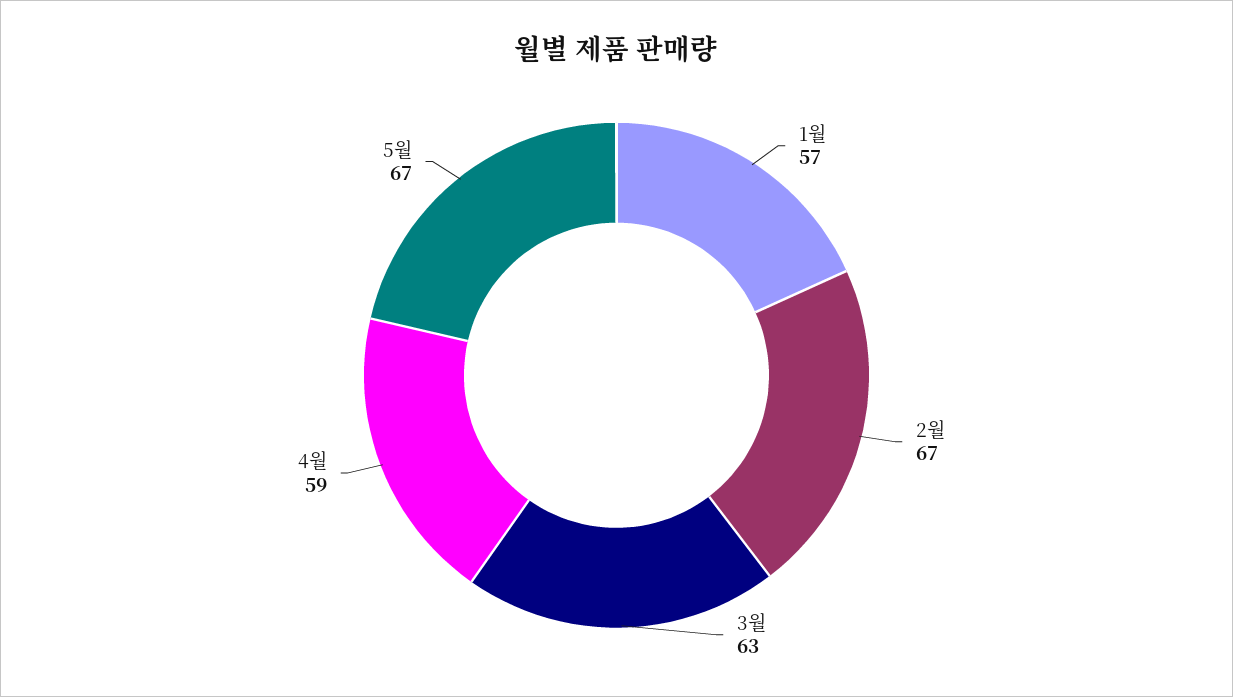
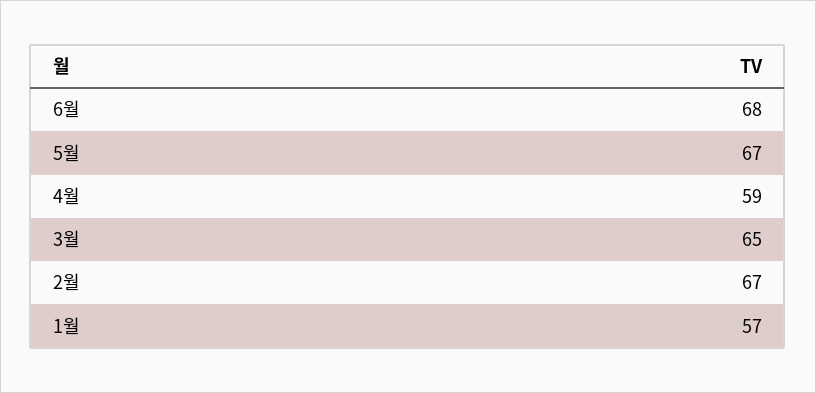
3월: 63 -> 65
6월: none -> 68

